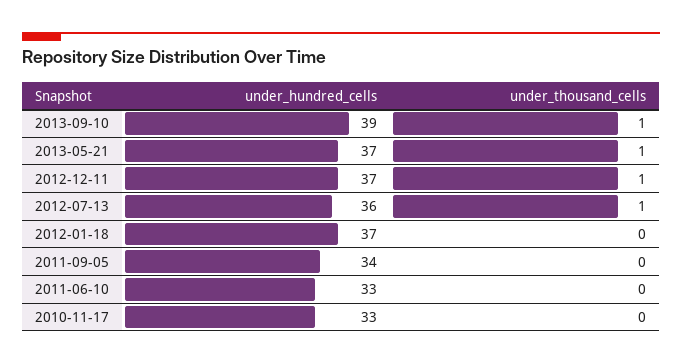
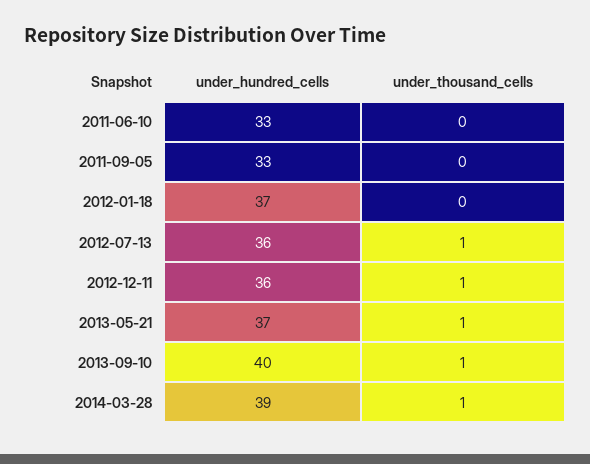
under_hundred_cells, 2013-09-10: 39 -> 40
under_hundred_cells, 2012-12-11: 37 -> 36
under_hundred_cells, 2011-09-05: 34 -> 33
under_hundred_cells, 2010-11-17: 33 -> none
under_thousand_cells, 2010-11-17: 0 -> none
under_hundred_cells, 2014-03-28: none -> 39
under_thousand_cells, 2014-03-28: none -> 1

